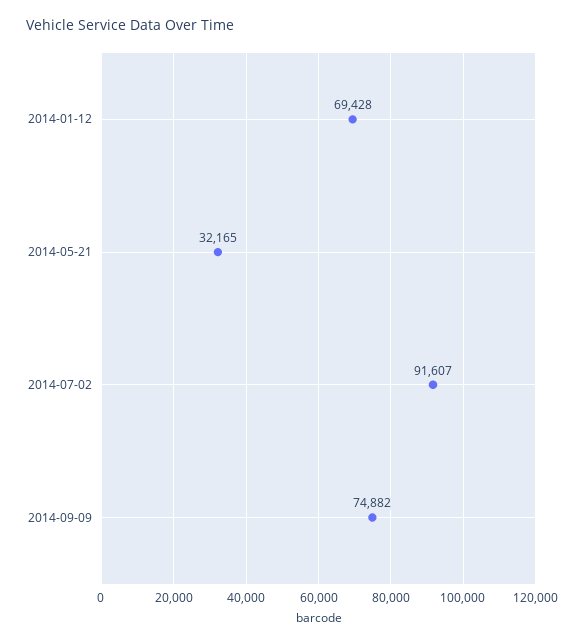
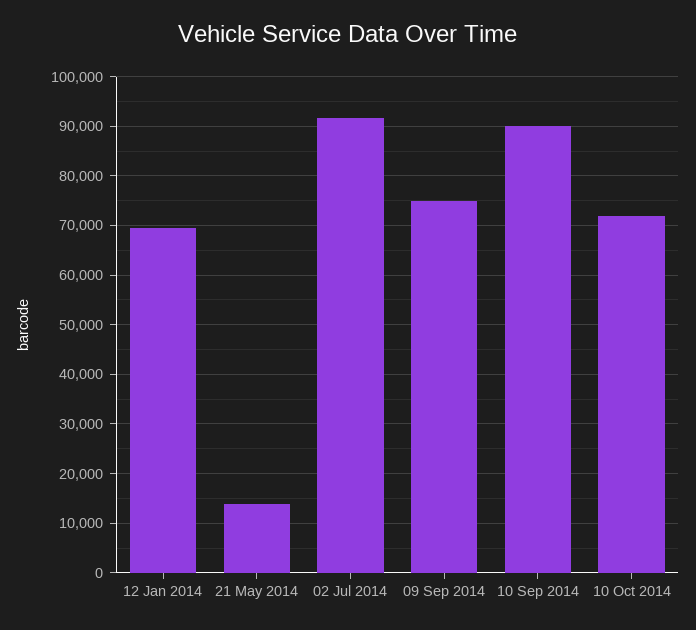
2014-05-21: 32165 -> 14000
10 Sep 2014: none -> 90000
10 Oct 2014: none -> 72000

